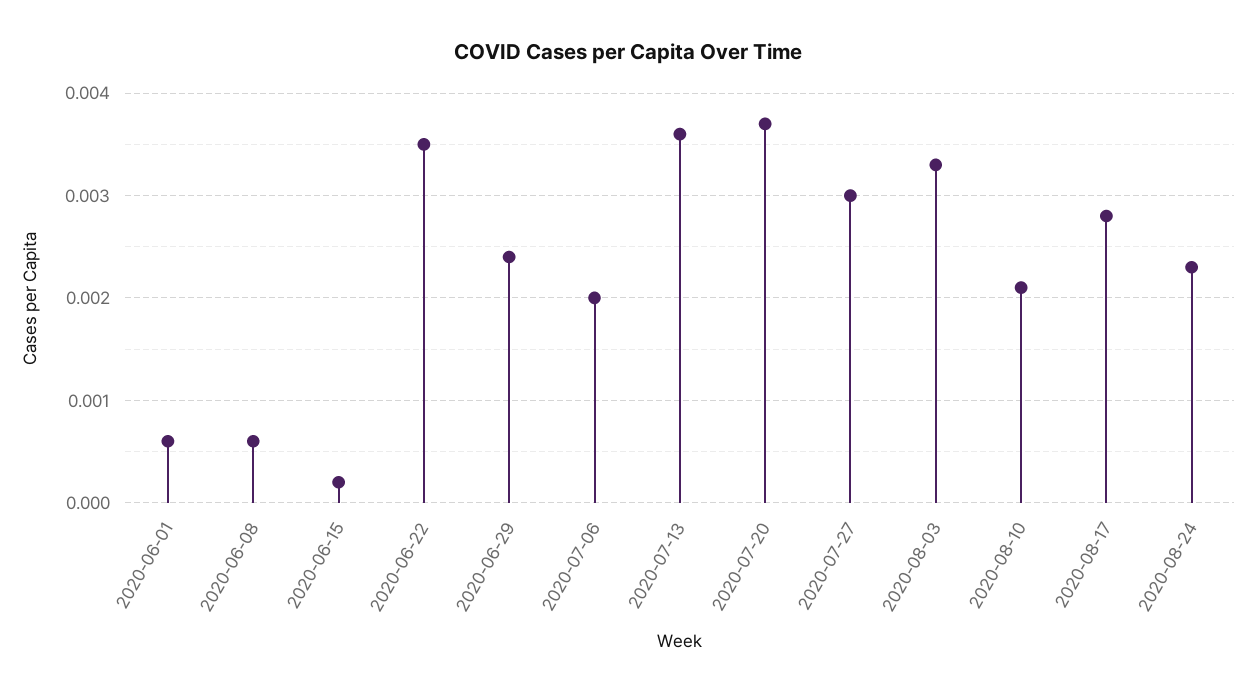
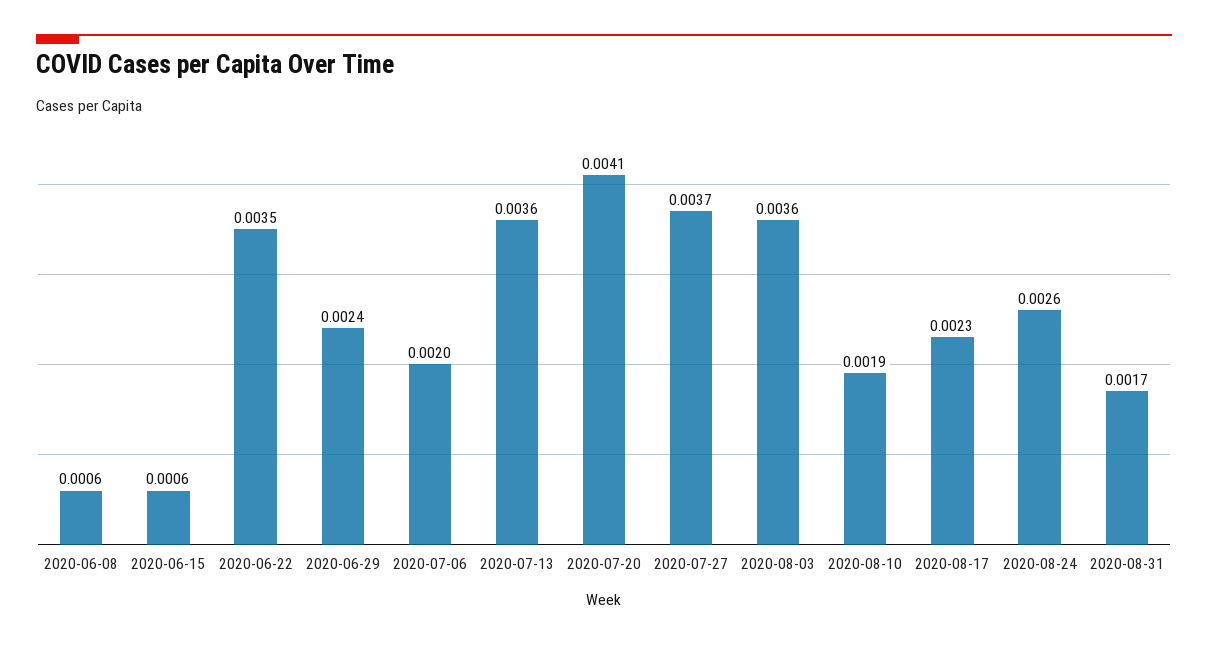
2020-06-01: 0.0006 -> none
2020-06-15: 0.0002 -> 0.0006
2020-07-20: 0.0037 -> 0.0041
2020-07-27: 0.003 -> 0.0037
2020-08-03: 0.0033 -> 0.0036
2020-08-10: 0.0021 -> 0.0019
2020-08-17: 0.0028 -> 0.0023
2020-08-24: 0.0023 -> 0.0026
2020-08-31: none -> 0.0017

